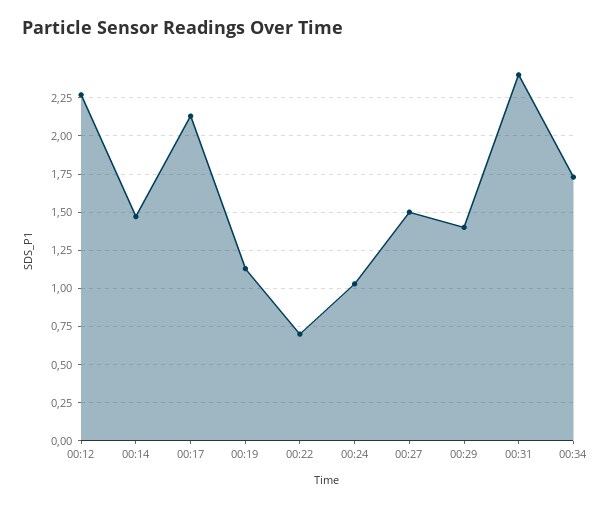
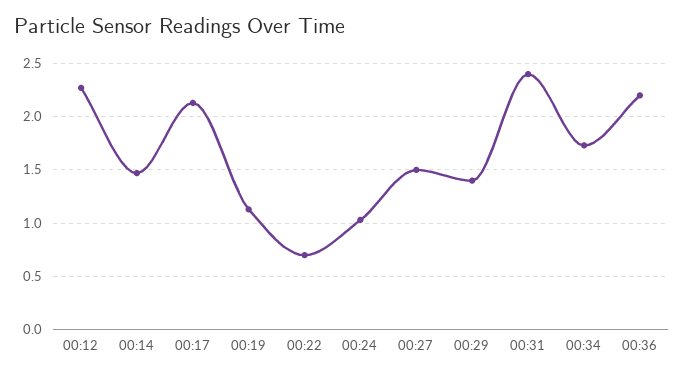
00:36: none -> 2.2

